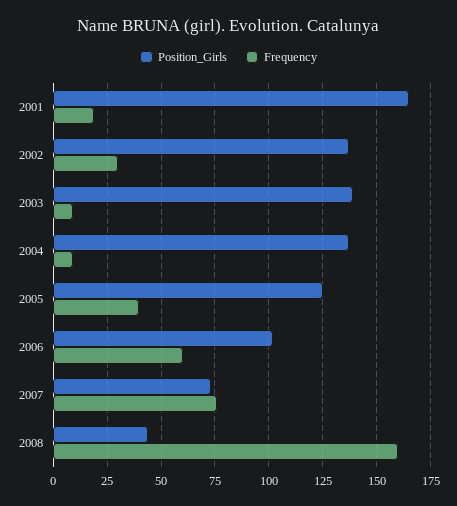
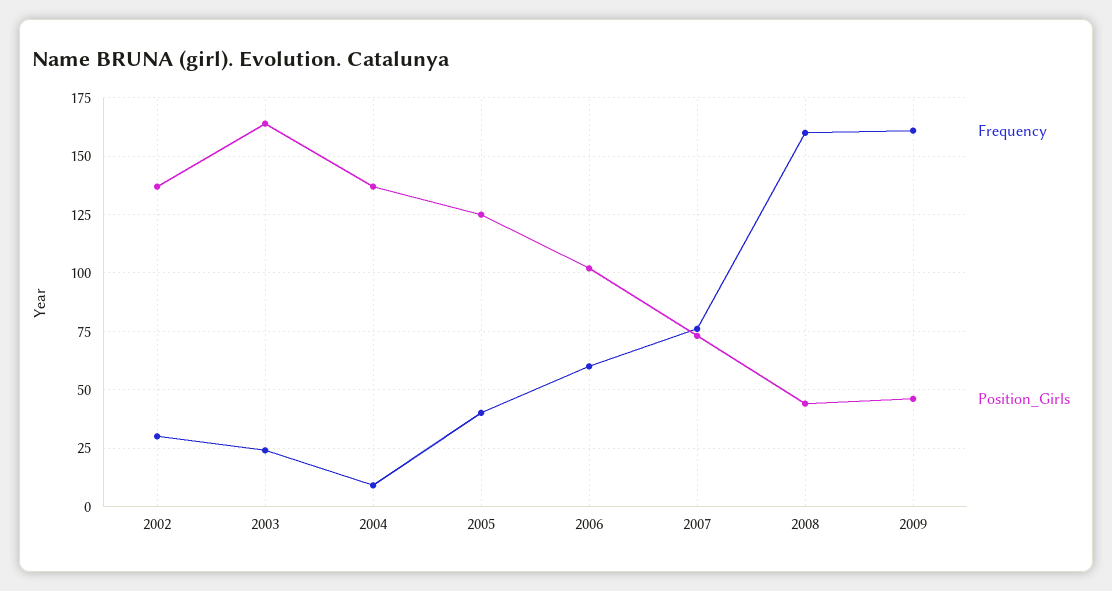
Position_Girls, 2001: 165 -> none
Frequency, 2001: 20 -> none
Position_Girls, 2003: 140 -> 165
Frequency, 2003: 10 -> 25
Frequency, 2009: none -> 160
Position_Girls, 2009: none -> 45

